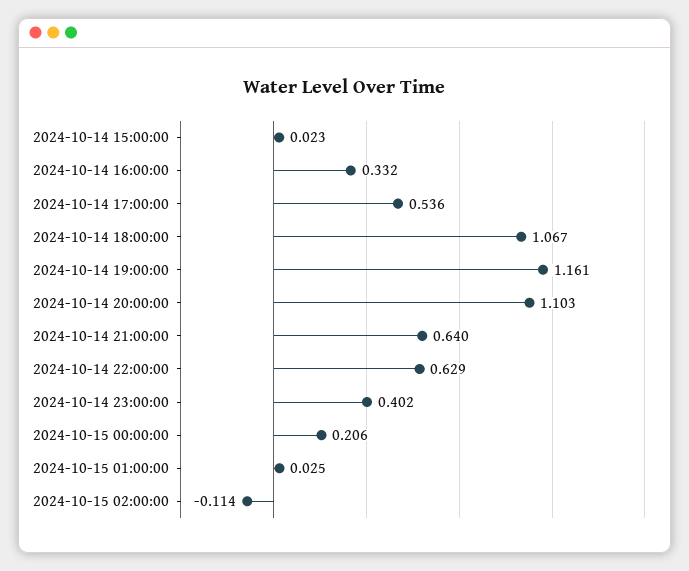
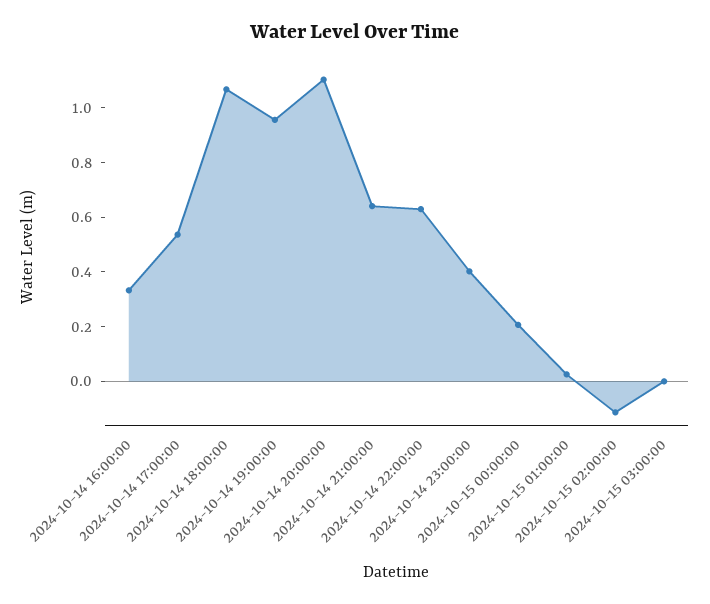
2024-10-14 15:00:00: 0.023 -> none
2024-10-14 19:00:00: 1.161 -> 0.95
2024-10-15 03:00:00: none -> 0

